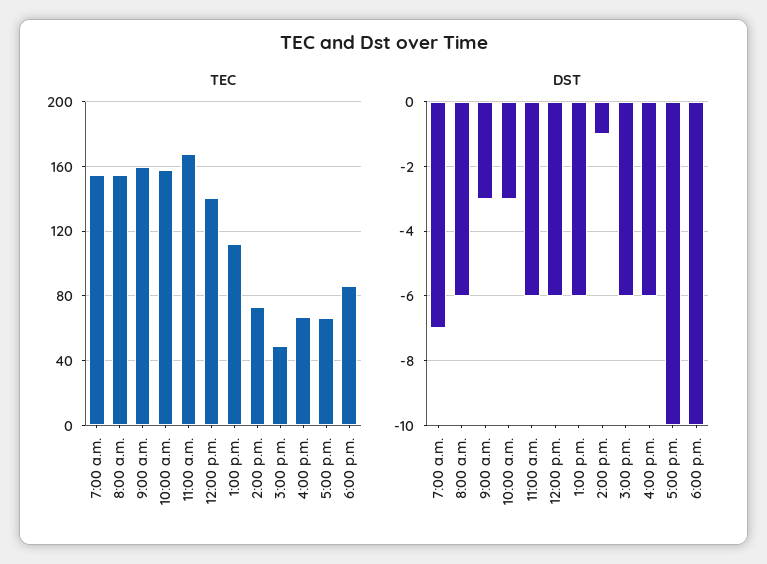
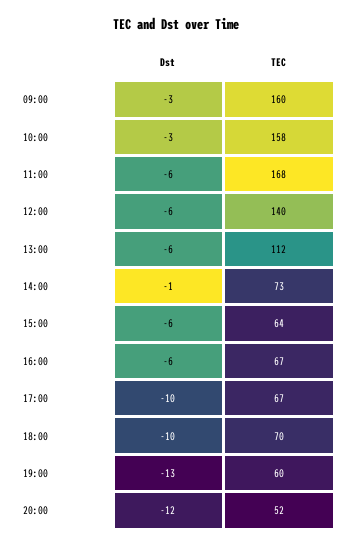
TEC, 7:00 a.m.: 155 -> none
TEC, 8:00 a.m.: 155 -> none
TEC, 3:00 p.m.: 50 -> 64
TEC, 6:00 p.m.: 85 -> 70
DST, 7:00 a.m.: -7 -> none
DST, 8:00 a.m.: -6 -> none
DST, 19:00: none -> -13
TEC, 19:00: none -> 60
DST, 20:00: none -> -12
TEC, 20:00: none -> 52

